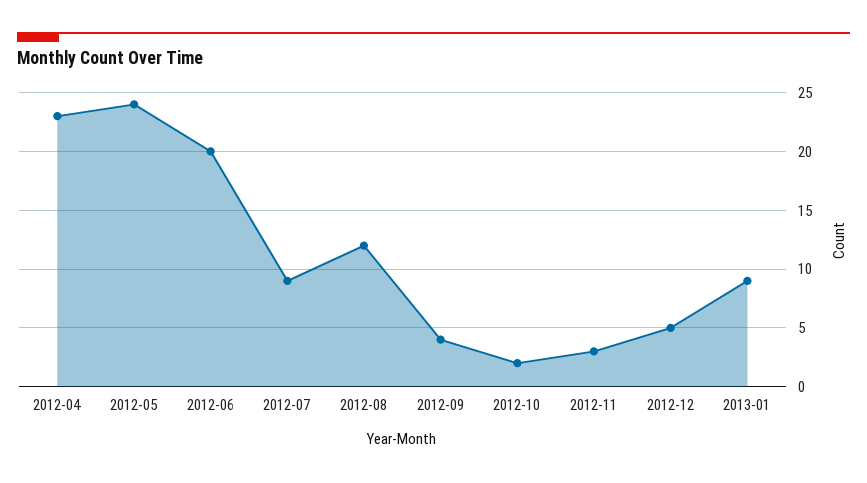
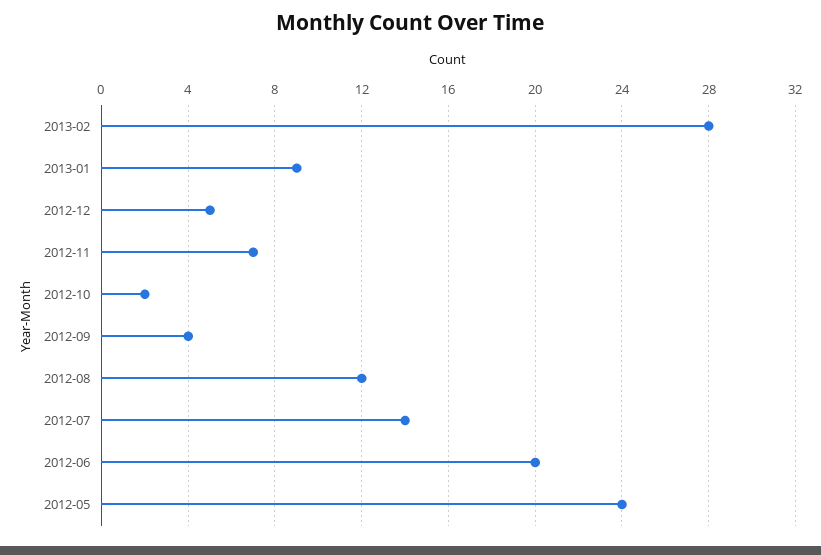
2012-04: 23 -> none
2012-07: 9 -> 14
2012-11: 3 -> 7
2013-02: none -> 28

